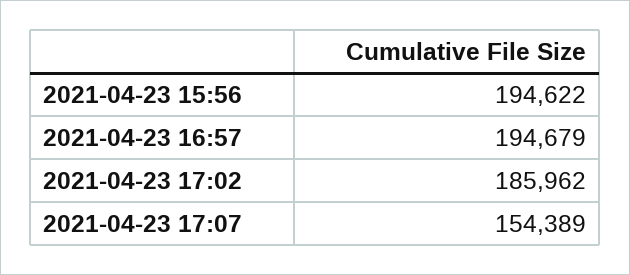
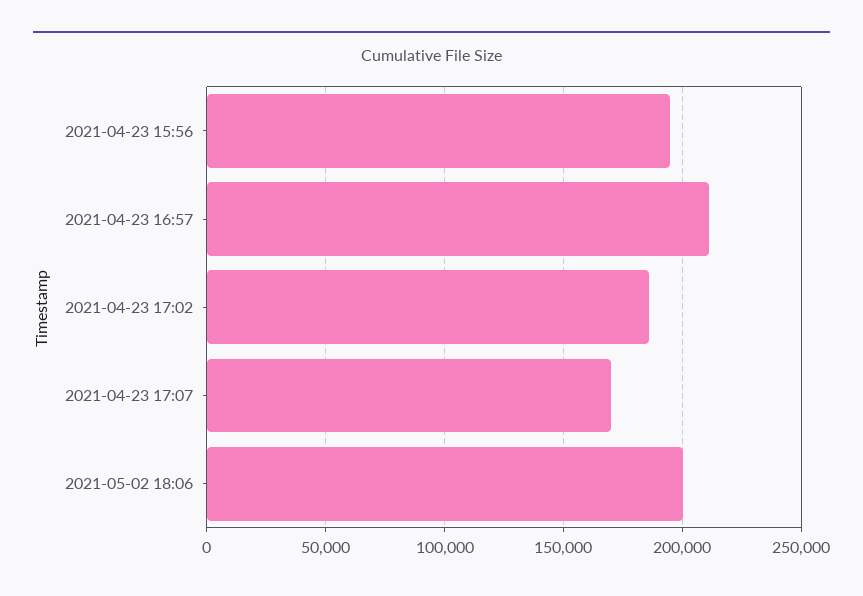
2021-04-23 16:57: 194679 -> 210000
2021-04-23 17:07: 154389 -> 170000
2021-05-02 18:06: none -> 200000

